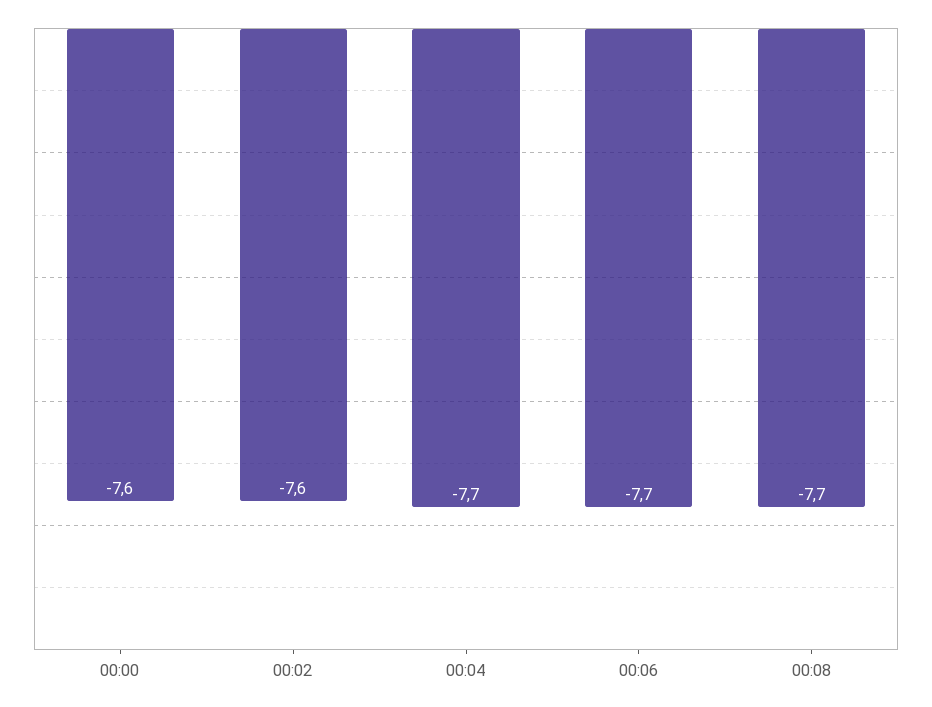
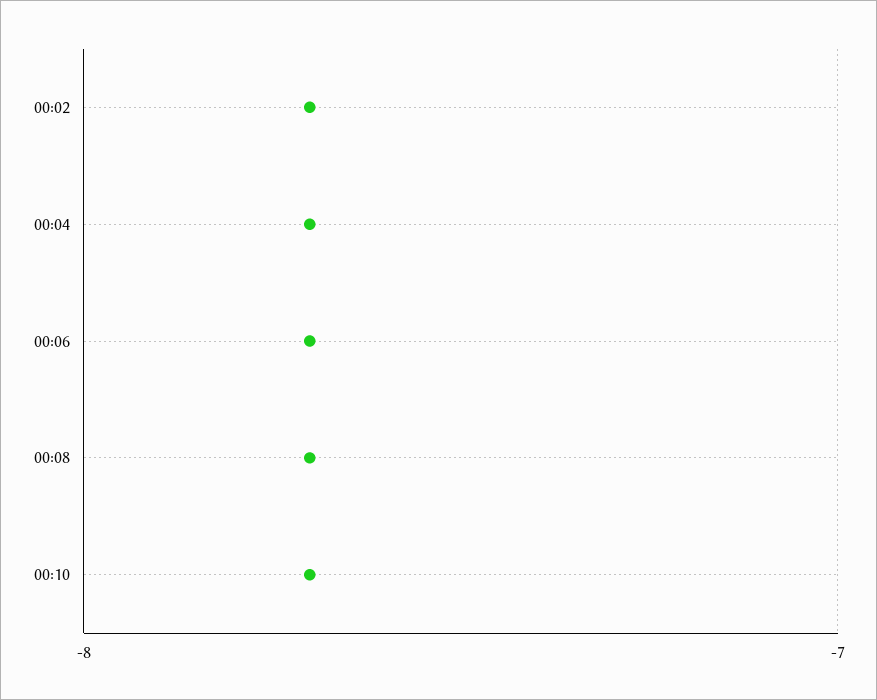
00:00: -7.6 -> none
00:02: -7.6 -> -7.7
00:10: none -> -7.7

